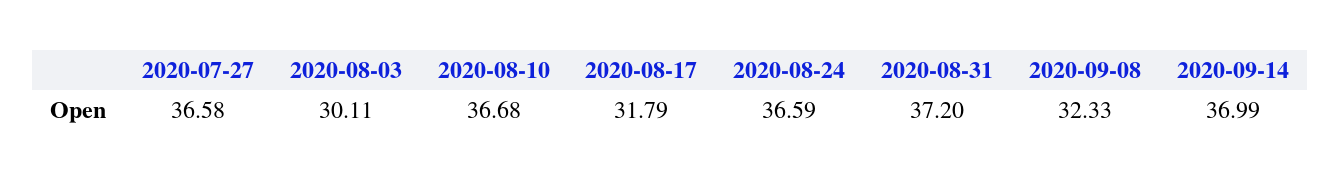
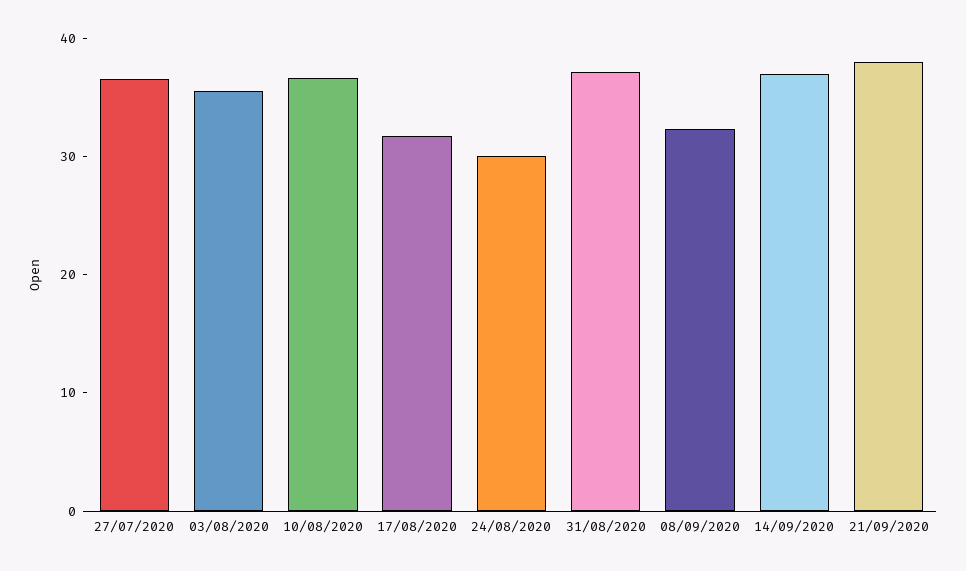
2020-08-03: 30.11 -> 36
2020-08-24: 36.59 -> 30
21/09/2020: none -> 38

